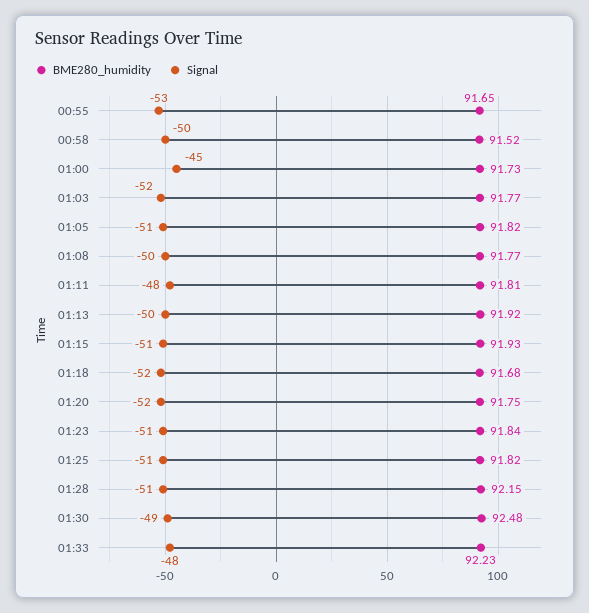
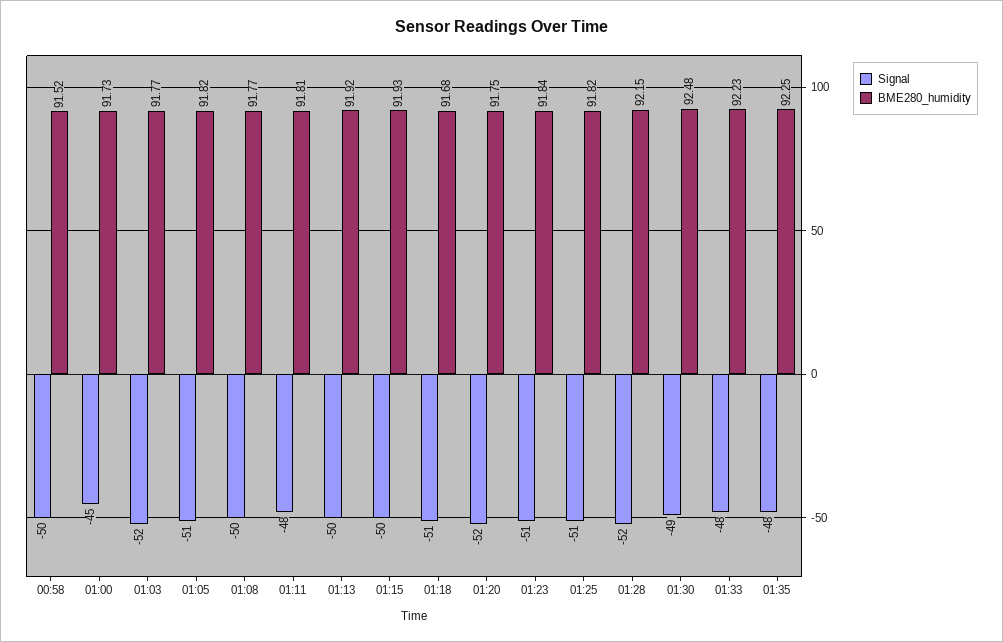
BME280_humidity, 00:55: 91.65 -> none
Signal, 00:55: -53 -> none
Signal, 01:15: -51 -> -50
Signal, 01:18: -52 -> -51
Signal, 01:28: -51 -> -52
Signal, 01:35: none -> -48
BME280_humidity, 01:35: none -> 92.25

